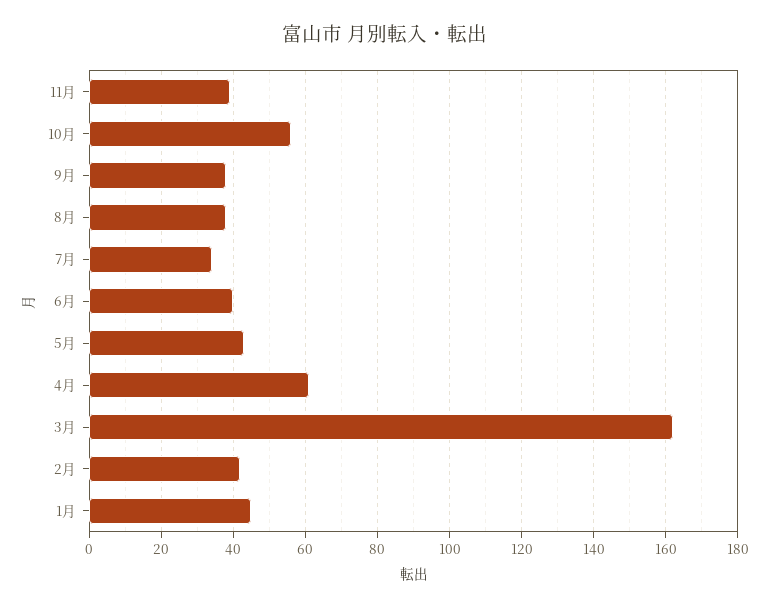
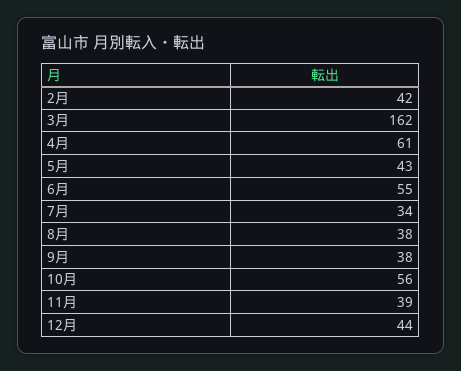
6月: 40 -> 55
1月: 45 -> none
12月: none -> 44

